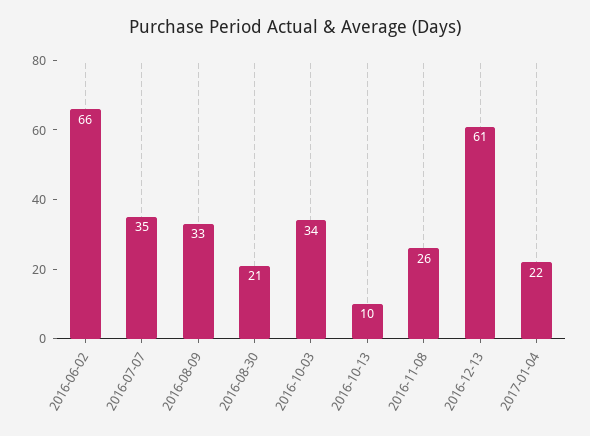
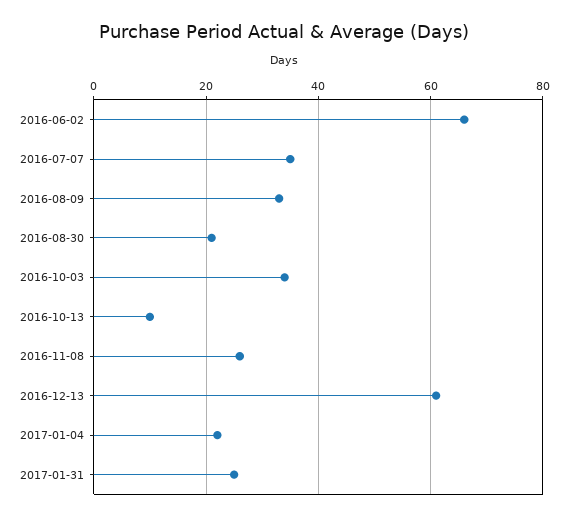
2017-01-31: none -> 25

